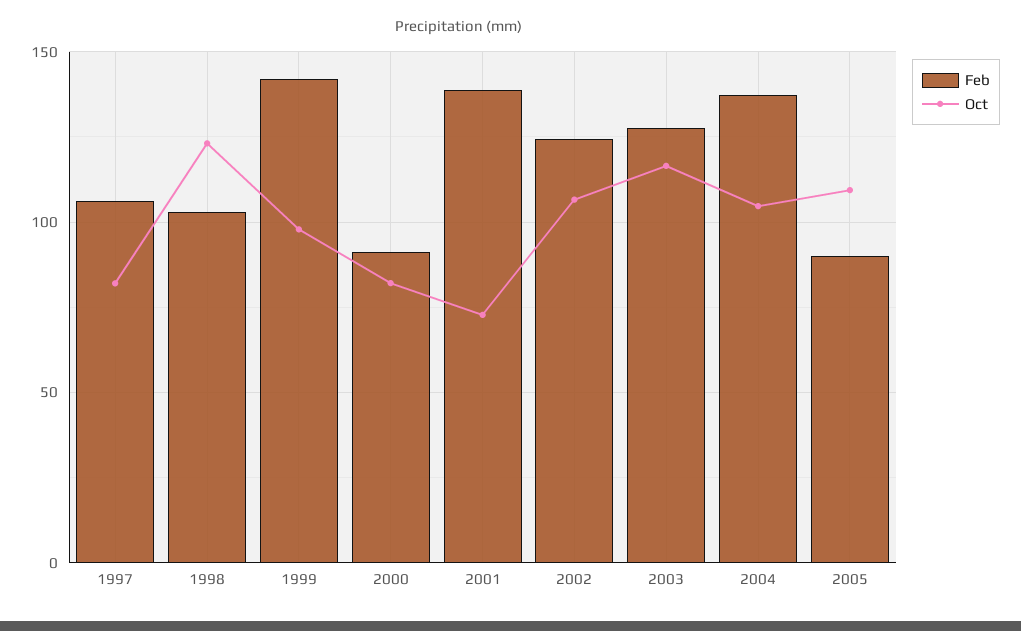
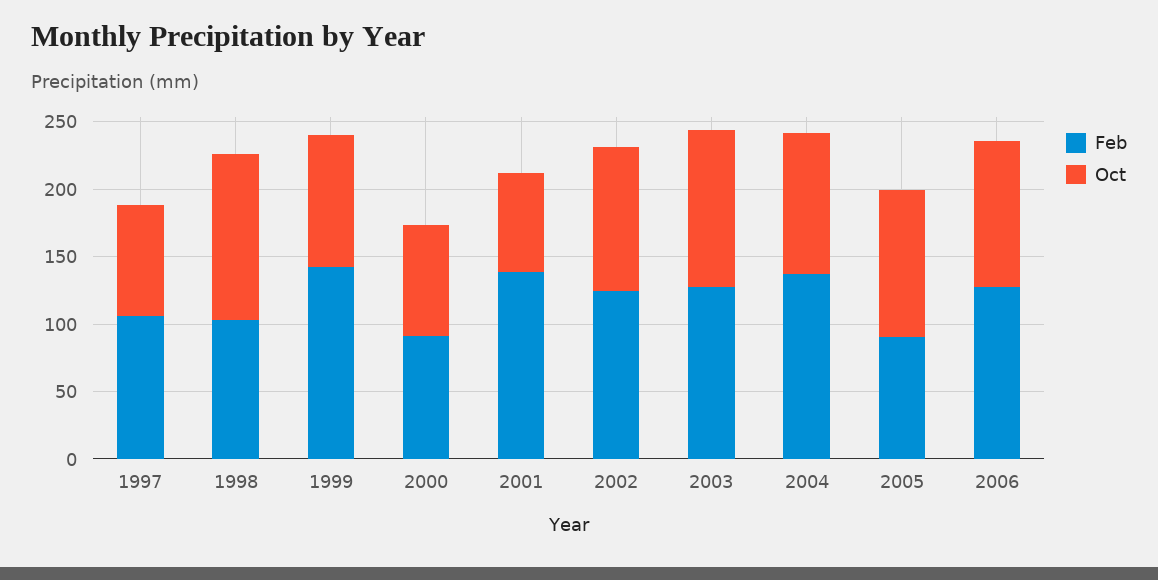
Feb, 2006: none -> 130
Oct, 2006: none -> 110

